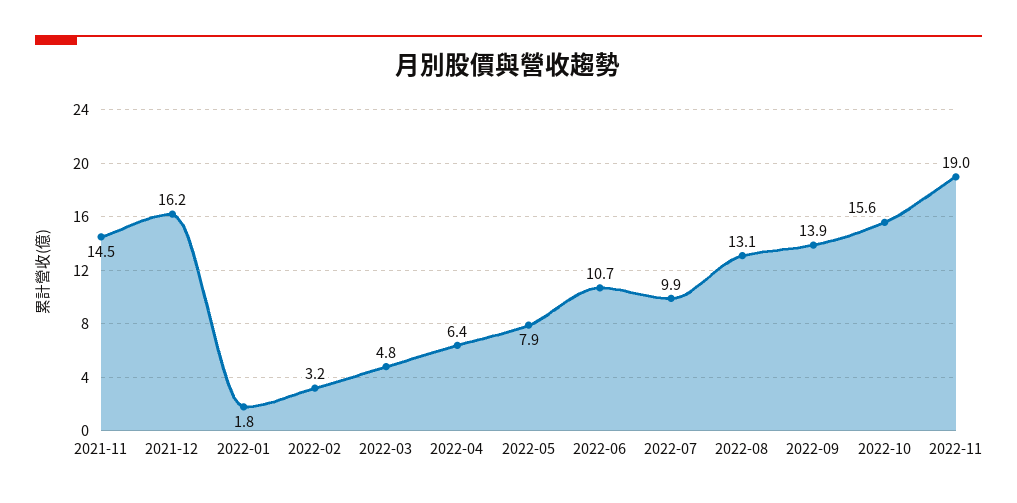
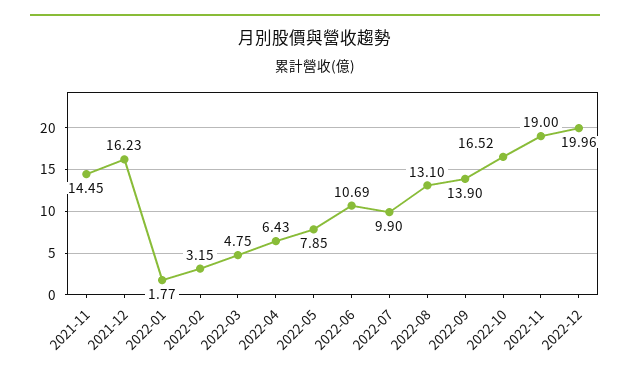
2022-10: 15.6 -> 16.52
2022-12: none -> 19.96

